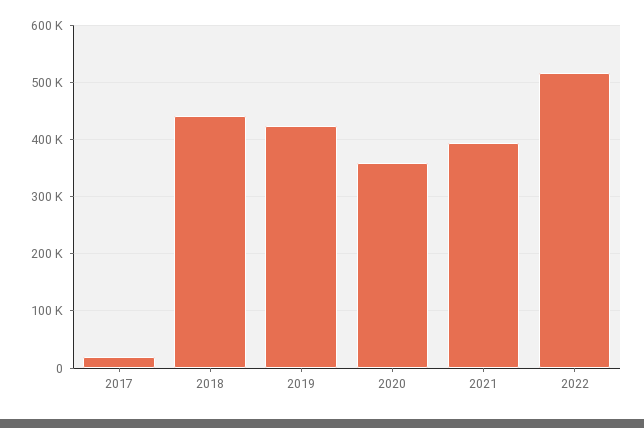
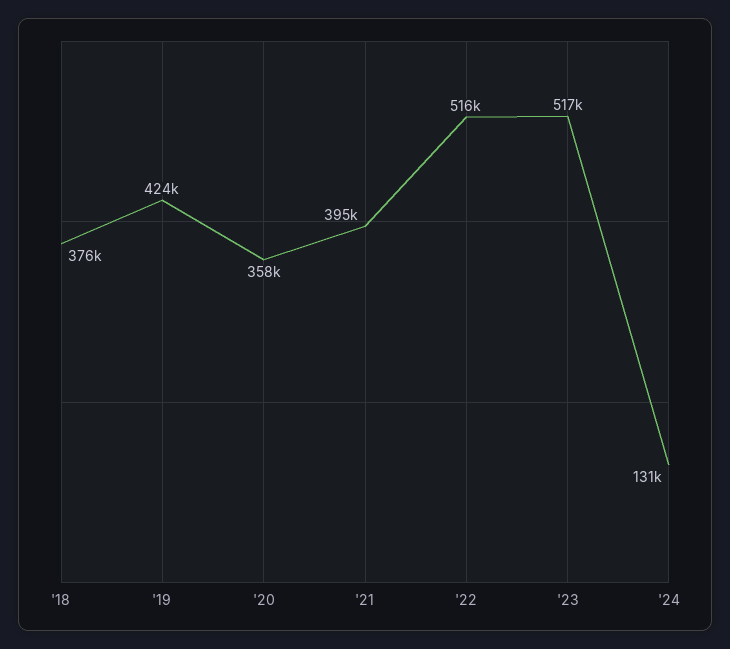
2017: 20000 -> none
2018: 440000 -> 376000
'23: none -> 517000
'24: none -> 131000

